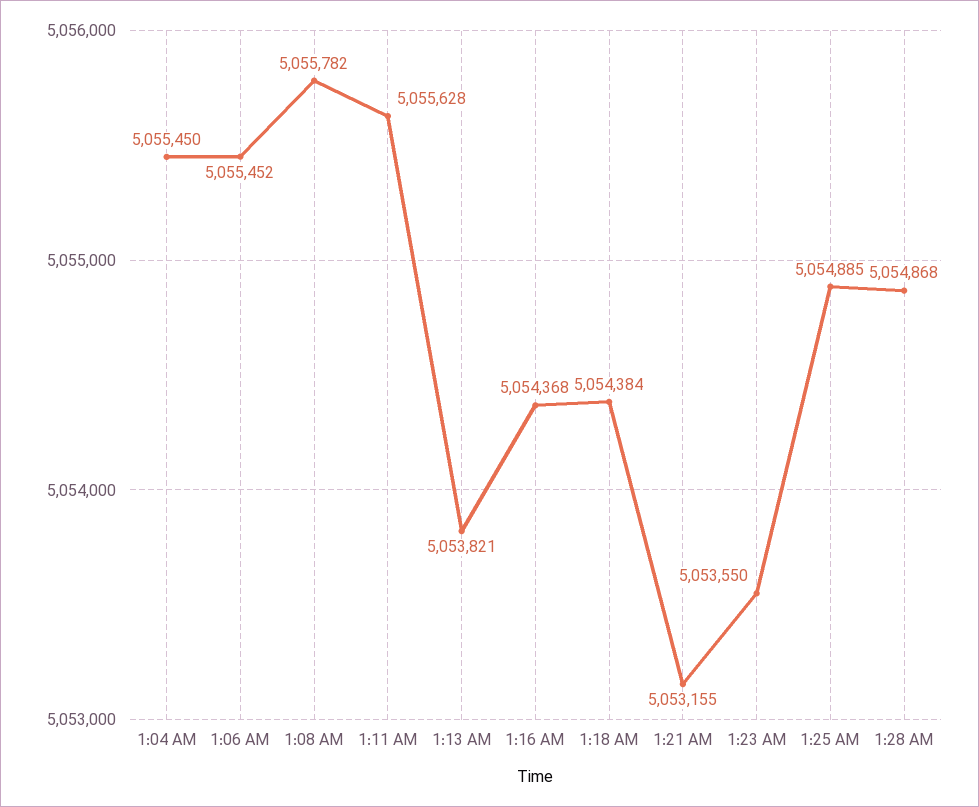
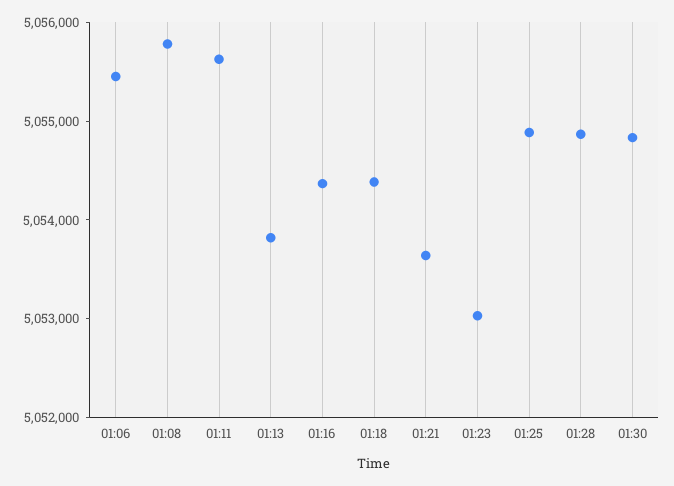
1:04 AM: 5055450 -> none
1:21 AM: 5053155 -> 5053600
1:23 AM: 5053550 -> 5053000
01:30: none -> 5054800

